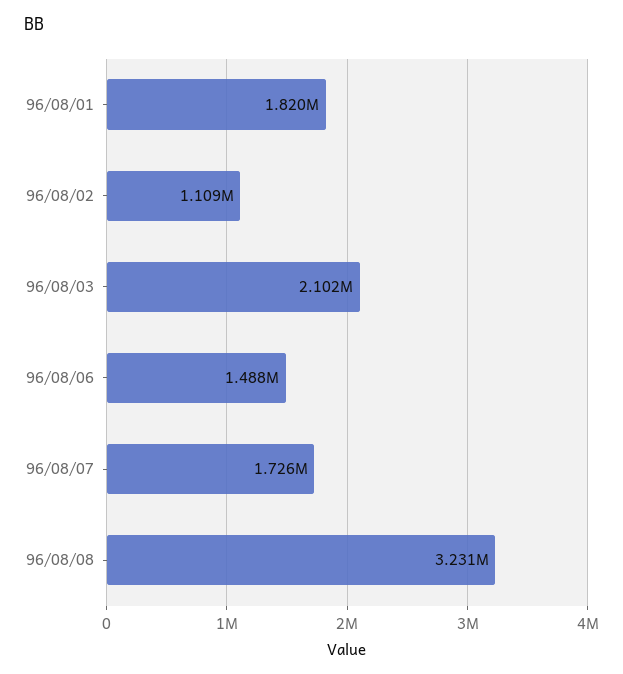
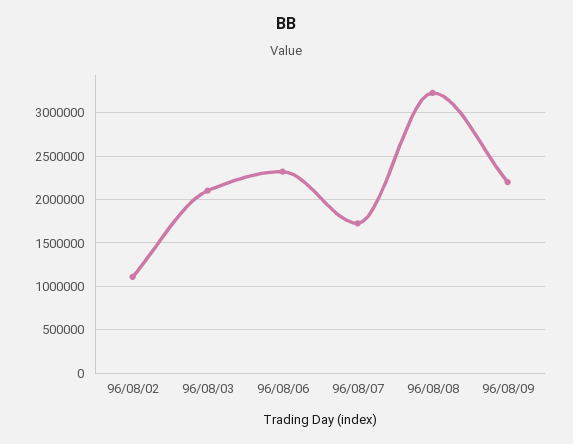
96/08/01: 1820000 -> none
96/08/06: 1488000 -> 2300000
96/08/09: none -> 2200000

